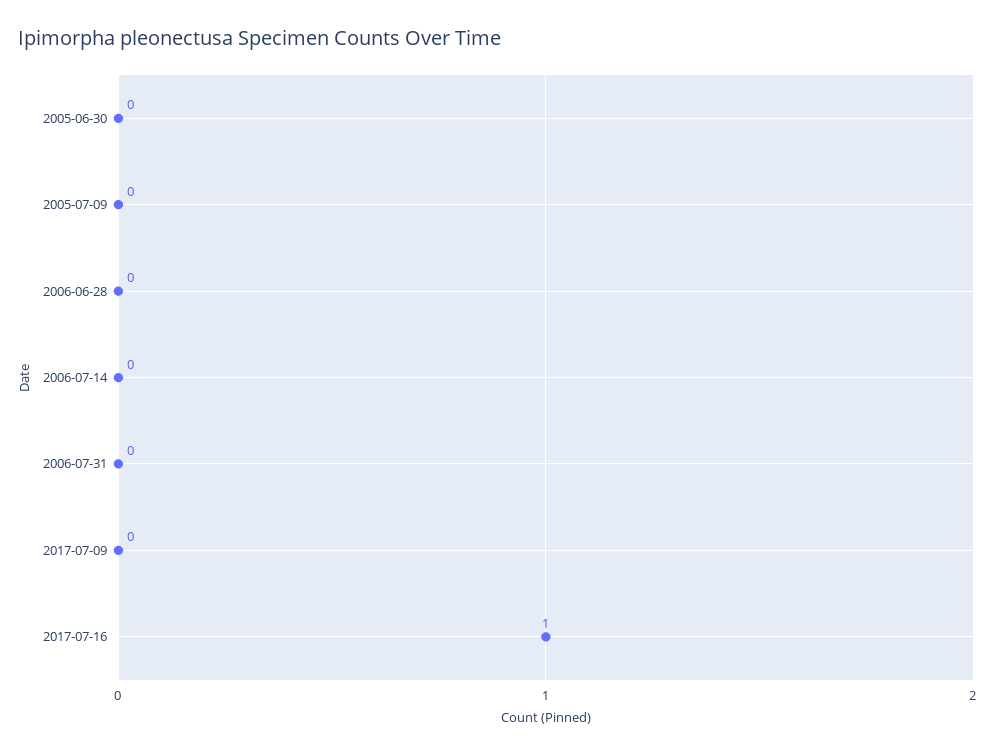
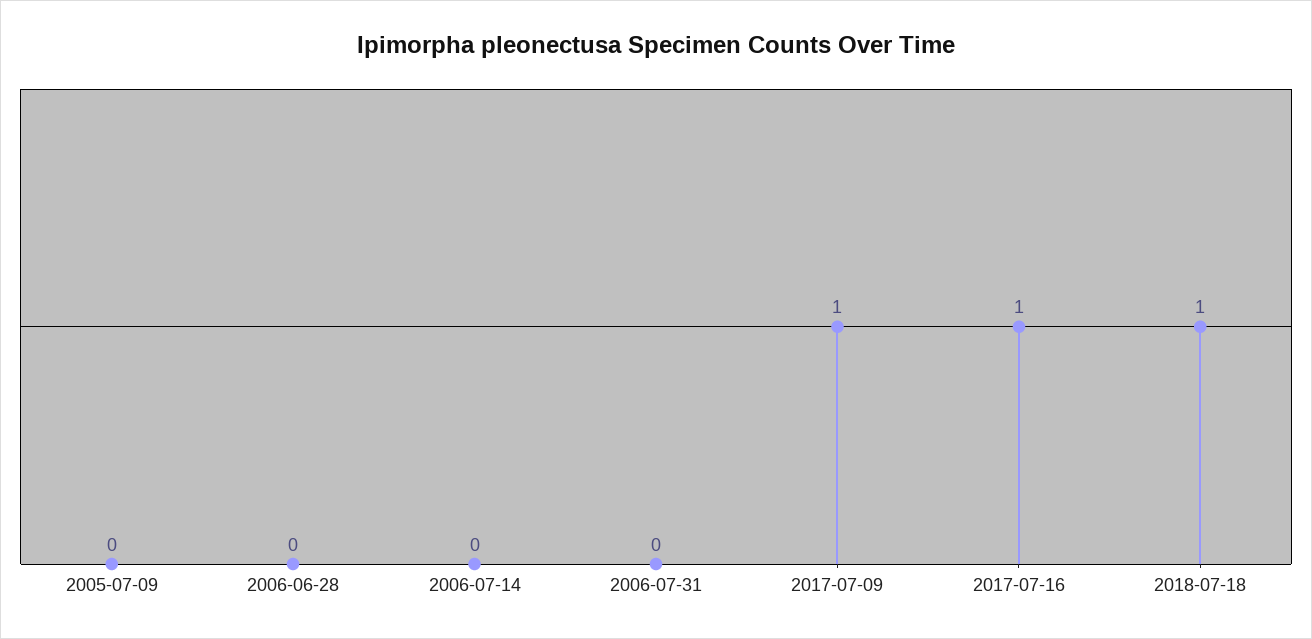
2005-06-30: 0 -> none
2017-07-09: 0 -> 1
2018-07-18: none -> 1

